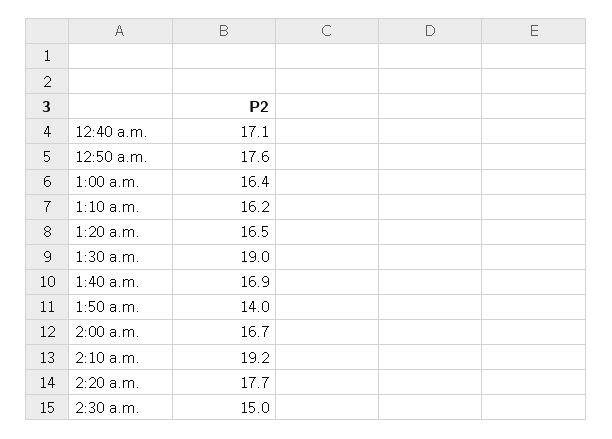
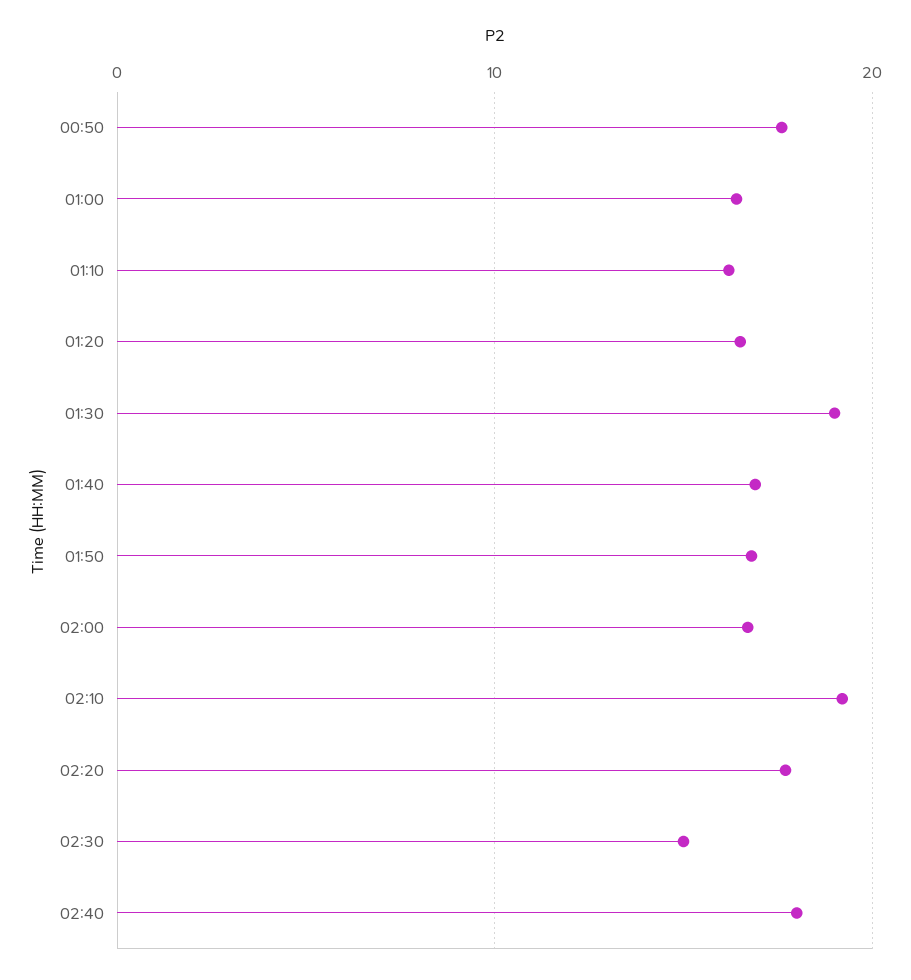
12:40 a.m.: 17.1 -> none
1:50 a.m.: 14 -> 17
02:40: none -> 18

